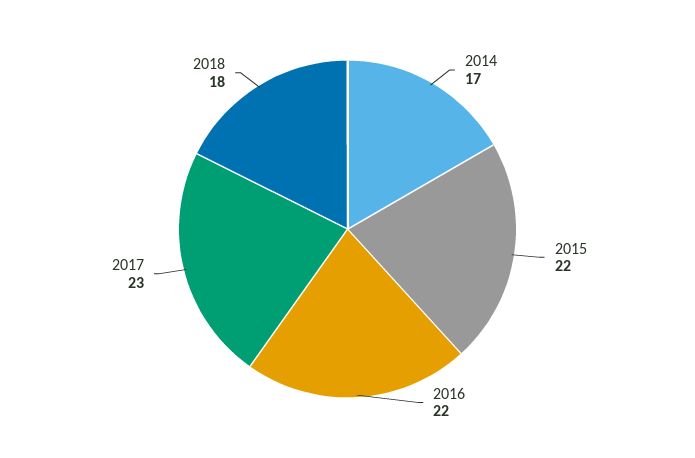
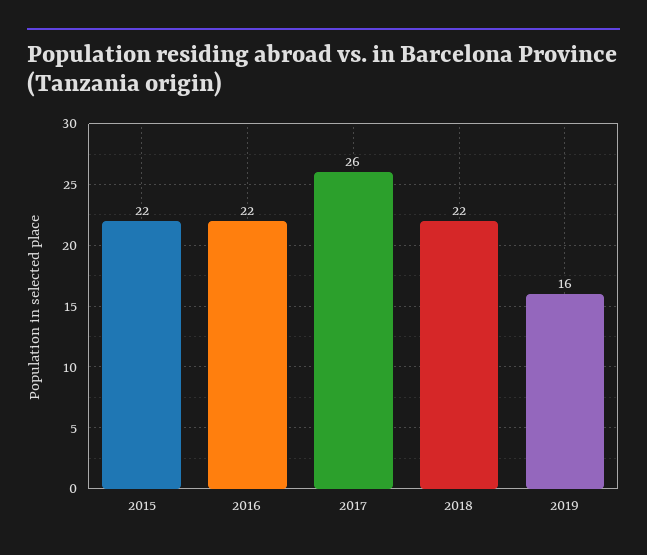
2014: 17 -> none
2017: 23 -> 26
2018: 18 -> 22
2019: none -> 16

